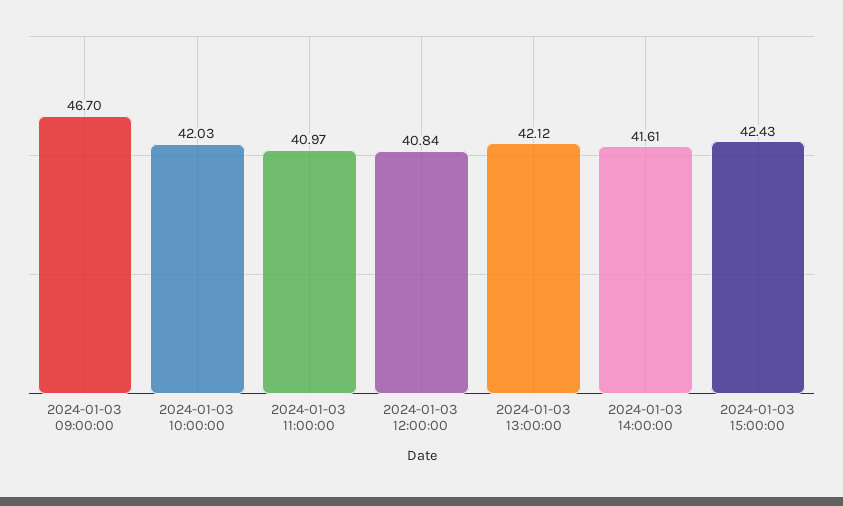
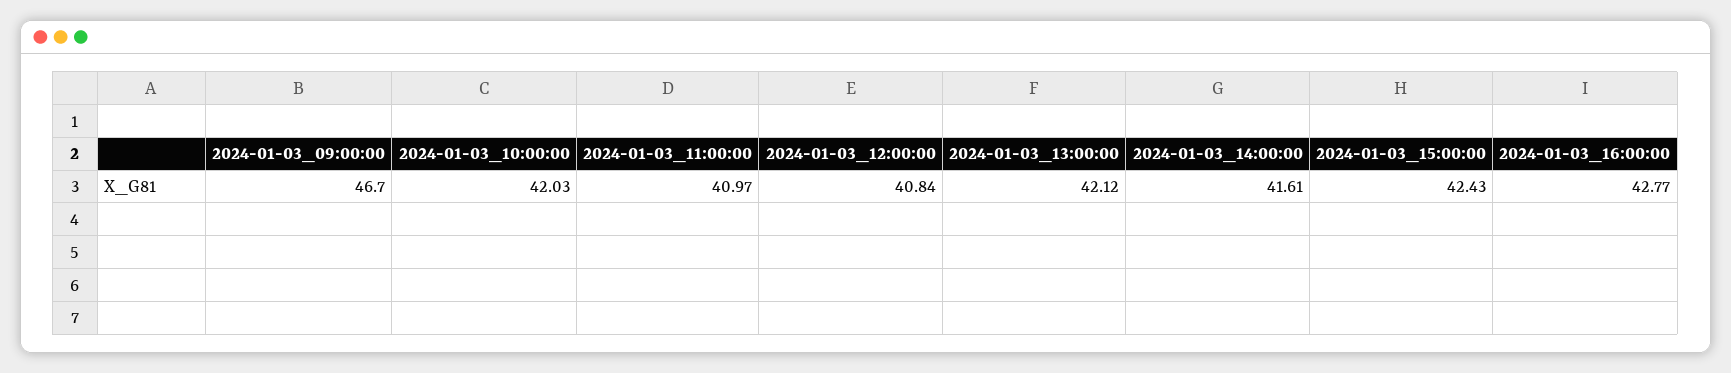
2024-01-03_16:00:00: none -> 42.77

